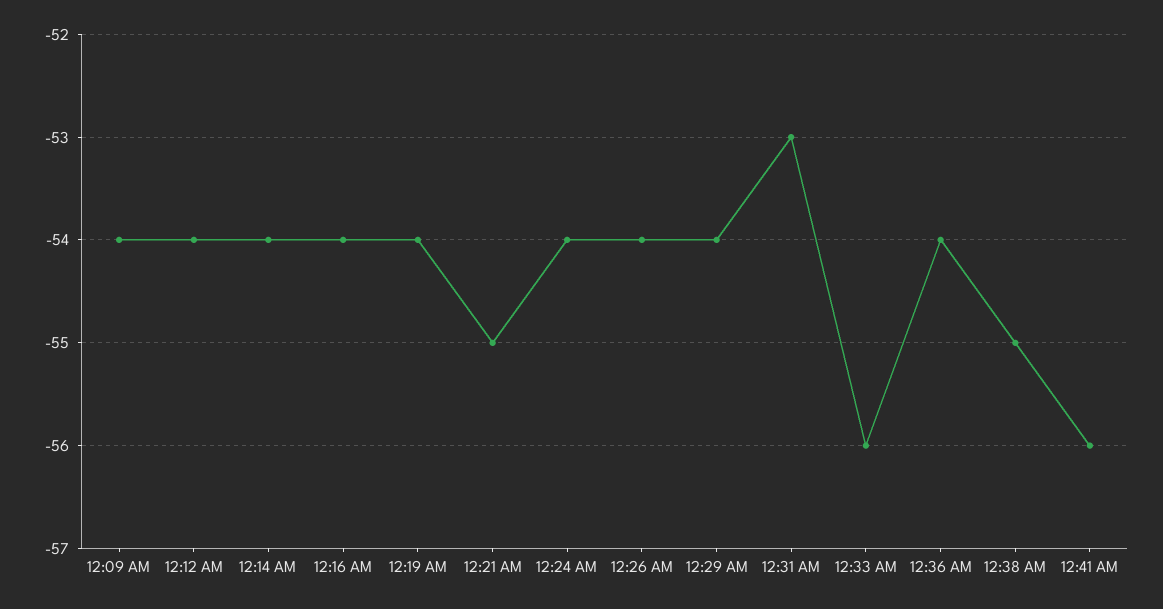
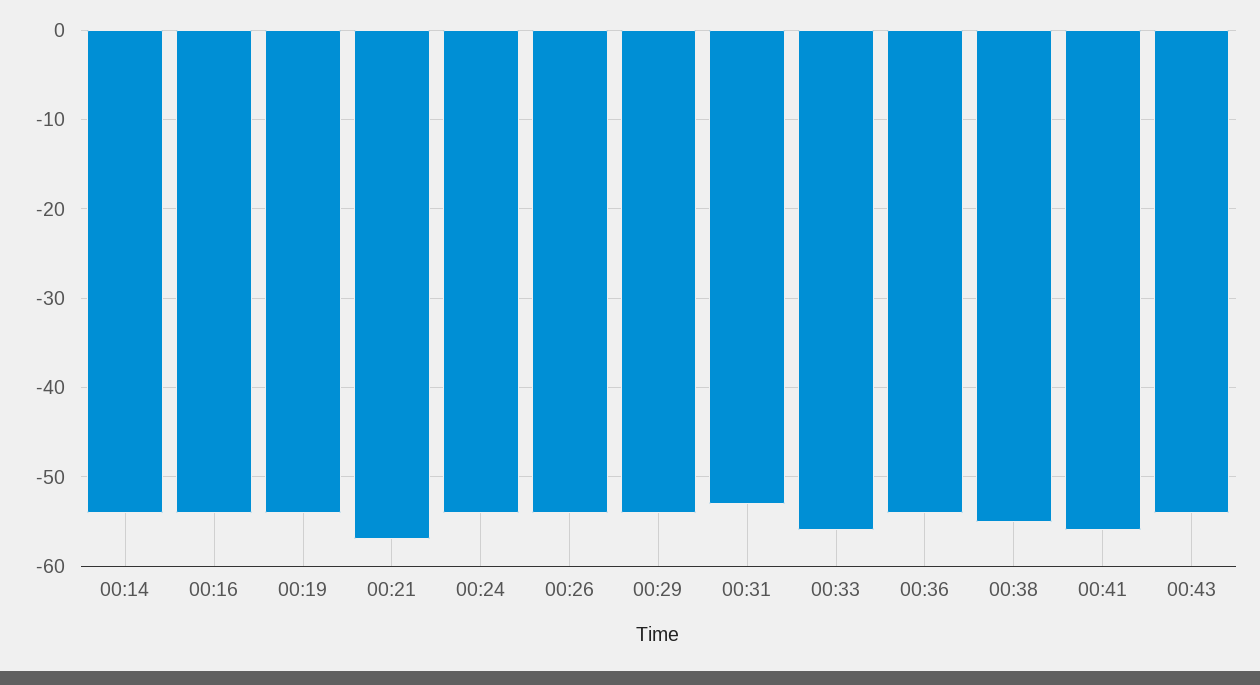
12:09 AM: -54 -> none
12:12 AM: -54 -> none
12:21 AM: -55 -> -57
00:43: none -> -54

